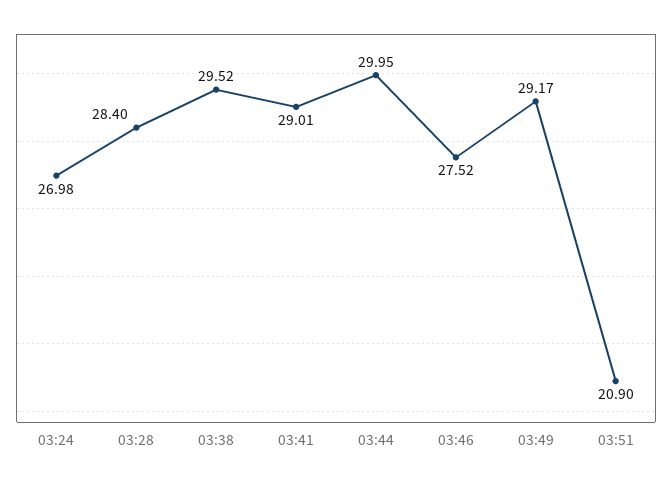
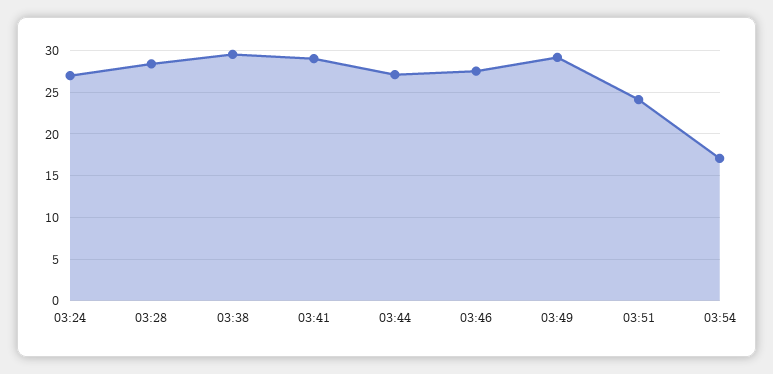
03:44: 29.95 -> 27
03:51: 20.9 -> 24
03:54: none -> 17

